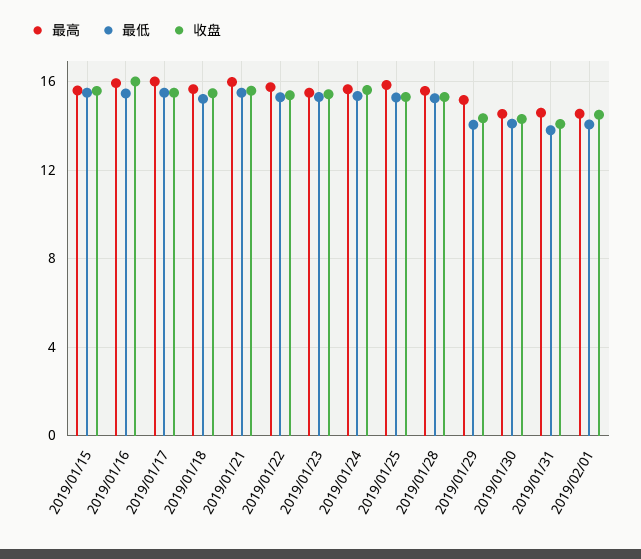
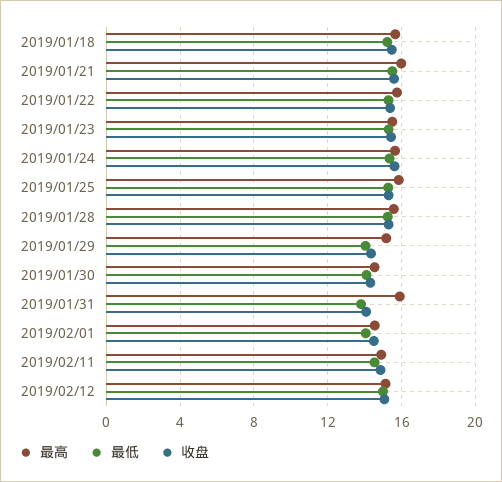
最高, 2019/01/15: 15.5 -> none
最低, 2019/01/15: 15.5 -> none
收盘, 2019/01/15: 15.5 -> none
最高, 2019/01/16: 16 -> none
最低, 2019/01/16: 15.5 -> none
收盘, 2019/01/16: 16 -> none
最高, 2019/01/17: 16 -> none
最低, 2019/01/17: 15.5 -> none
收盘, 2019/01/17: 15.5 -> none
最高, 2019/01/31: 14.5 -> 16
最高, 2019/02/11: none -> 15
最低, 2019/02/11: none -> 14.5
收盘, 2019/02/11: none -> 15
最高, 2019/02/12: none -> 15
最低, 2019/02/12: none -> 15
收盘, 2019/02/12: none -> 15

